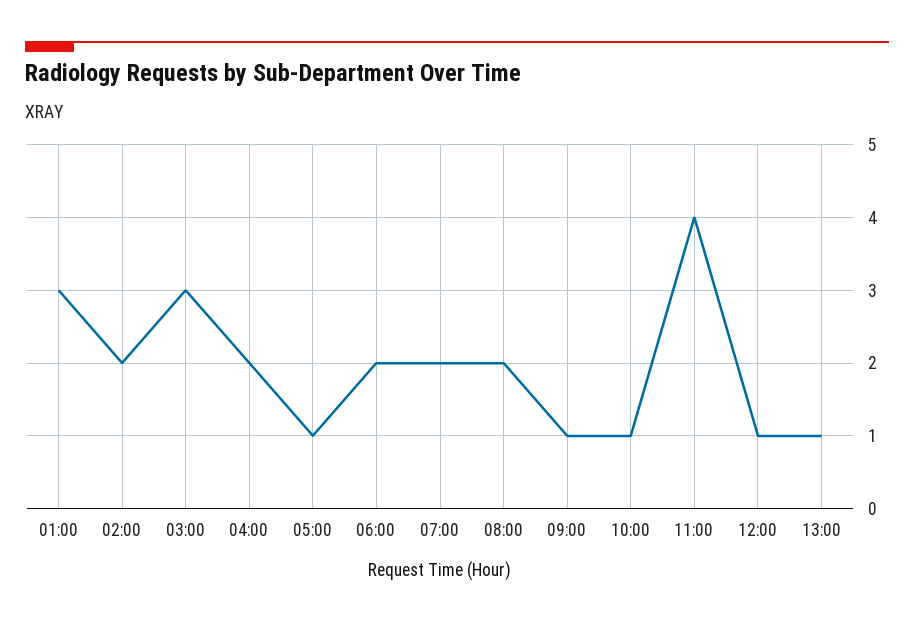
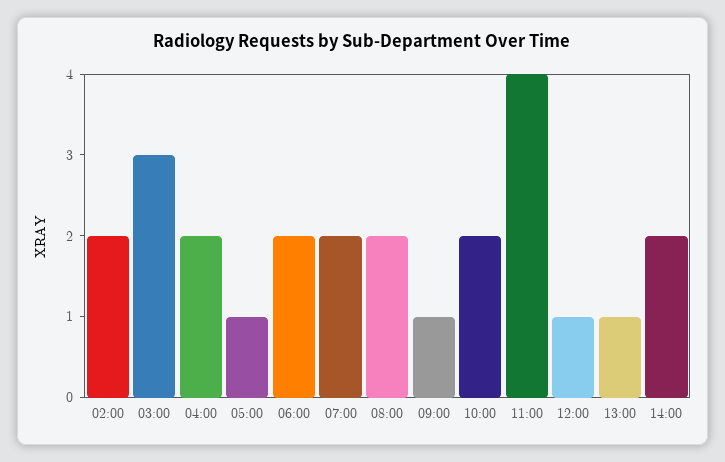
01:00: 3 -> none
10:00: 1 -> 2
14:00: none -> 2

